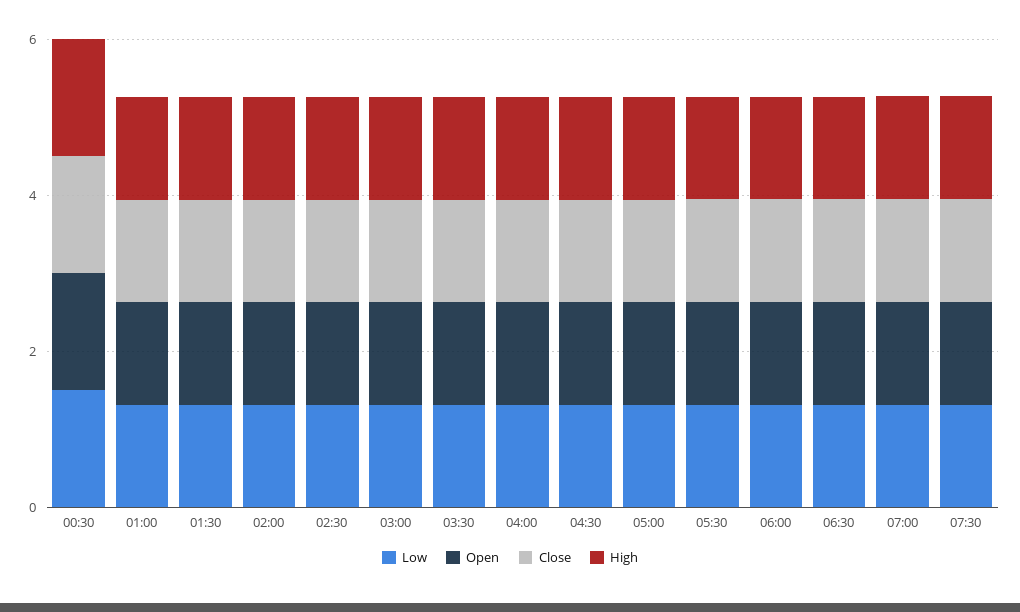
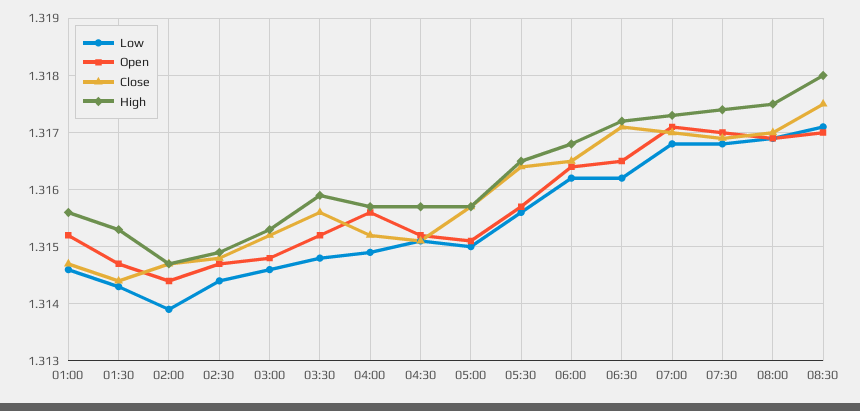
Low, 00:30: 1.5 -> none
Open, 00:30: 1.5 -> none
Close, 00:30: 1.5 -> none
High, 00:30: 1.5 -> none
Low, 08:00: none -> 1.317
Open, 08:00: none -> 1.317
Close, 08:00: none -> 1.317
High, 08:00: none -> 1.3175
Low, 08:30: none -> 1.317
Open, 08:30: none -> 1.317
Close, 08:30: none -> 1.3175
High, 08:30: none -> 1.318

